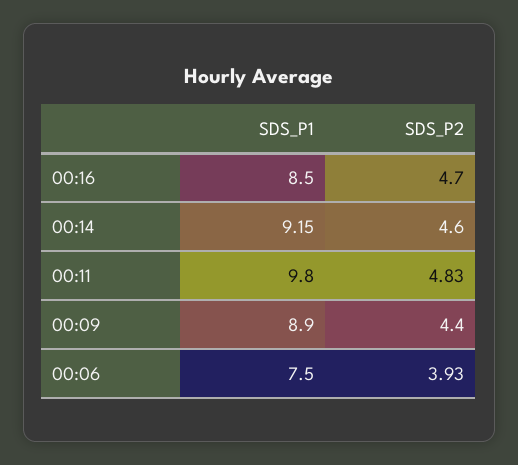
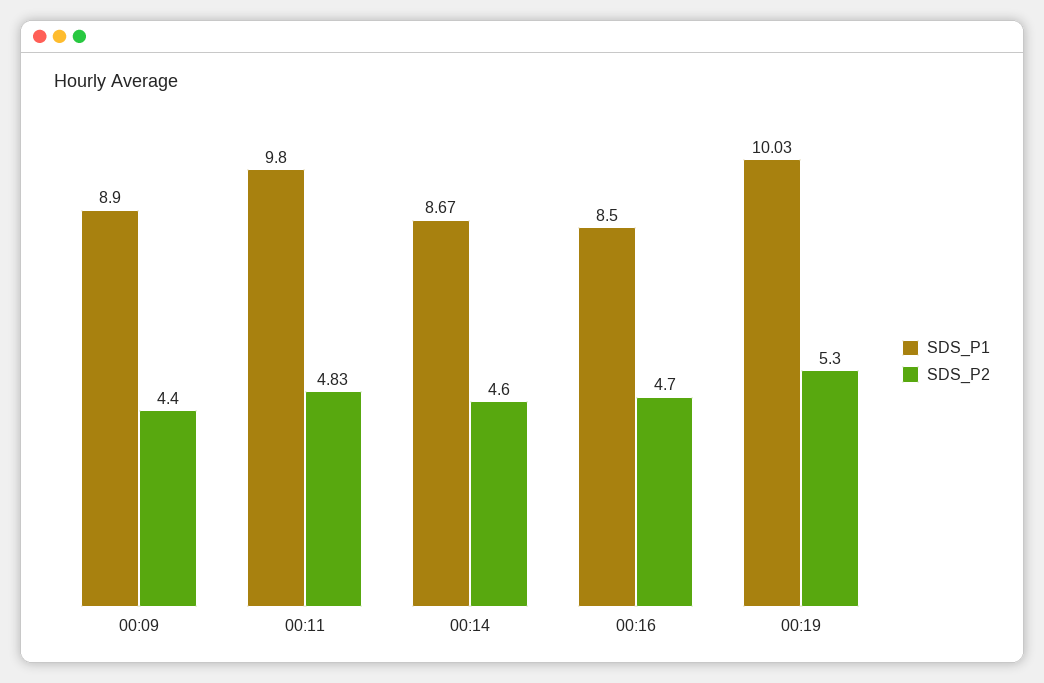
SDS_P1, 00:14: 9.15 -> 8.67
SDS_P1, 00:06: 7.5 -> none
SDS_P2, 00:06: 3.93 -> none
SDS_P1, 00:19: none -> 10.03
SDS_P2, 00:19: none -> 5.3

